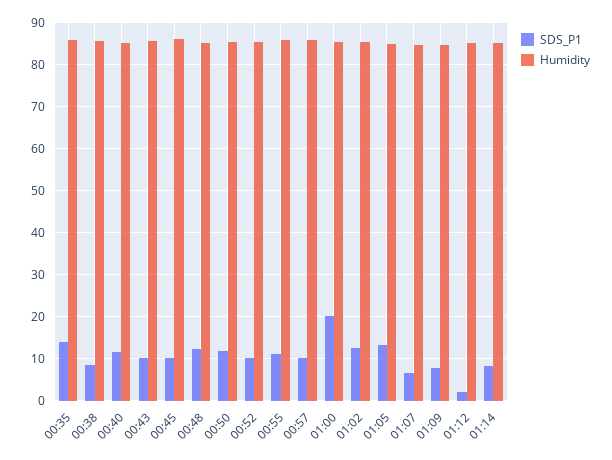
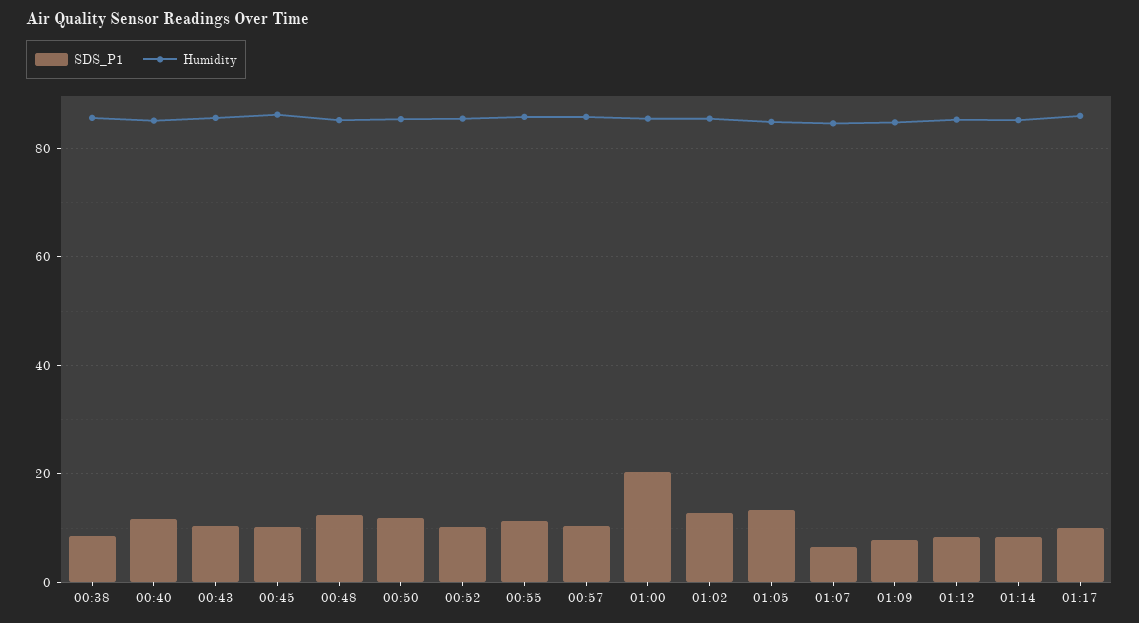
SDS_P1, 00:35: 14 -> none
Humidity, 00:35: 86 -> none
SDS_P1, 01:12: 2 -> 8
SDS_P1, 01:17: none -> 10
Humidity, 01:17: none -> 86

